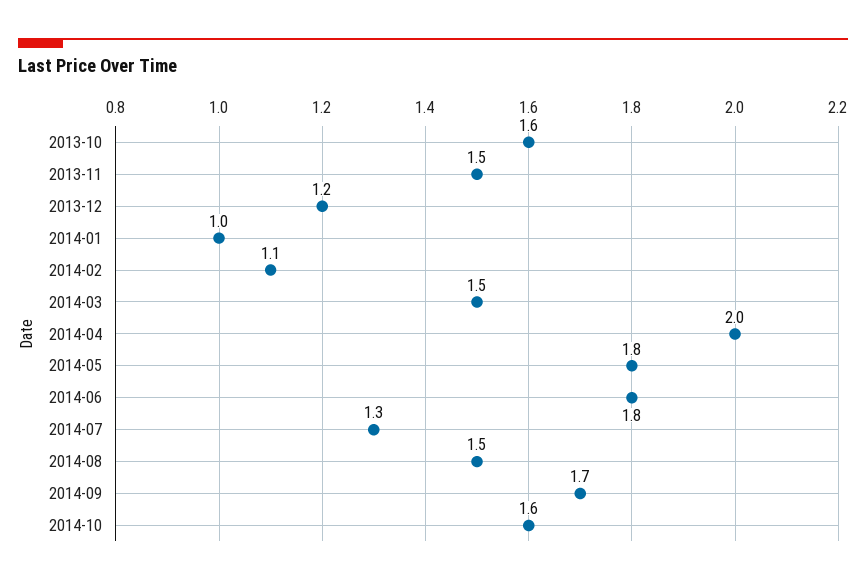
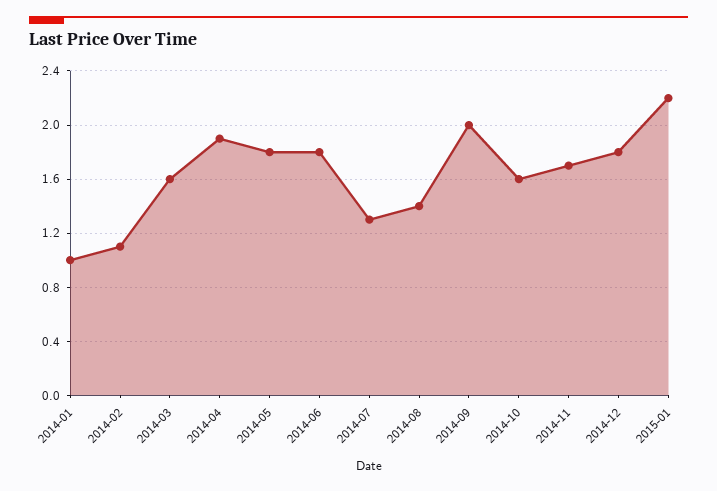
2013-10: 1.6 -> none
2013-11: 1.5 -> none
2013-12: 1.2 -> none
2014-03: 1.5 -> 1.6
2014-04: 2 -> 1.9
2014-08: 1.5 -> 1.4
2014-09: 1.7 -> 2
2014-11: none -> 1.7
2014-12: none -> 1.8
2015-01: none -> 2.2

